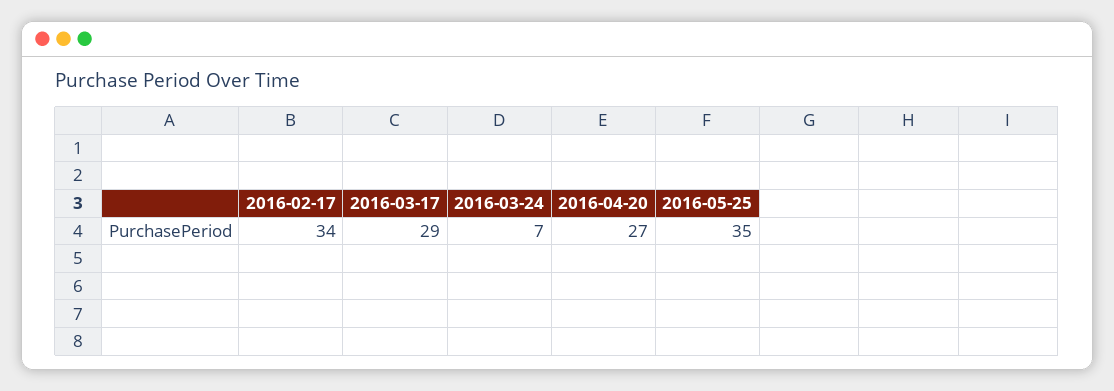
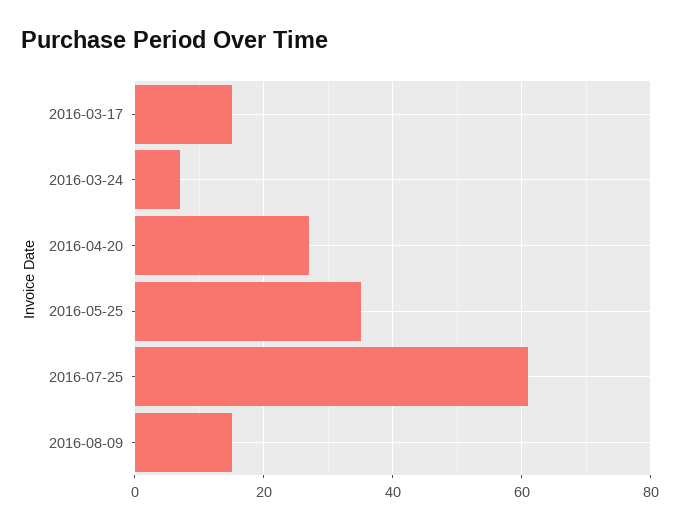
2016-02-17: 34 -> none
2016-03-17: 29 -> 15
2016-07-25: none -> 60
2016-08-09: none -> 15

